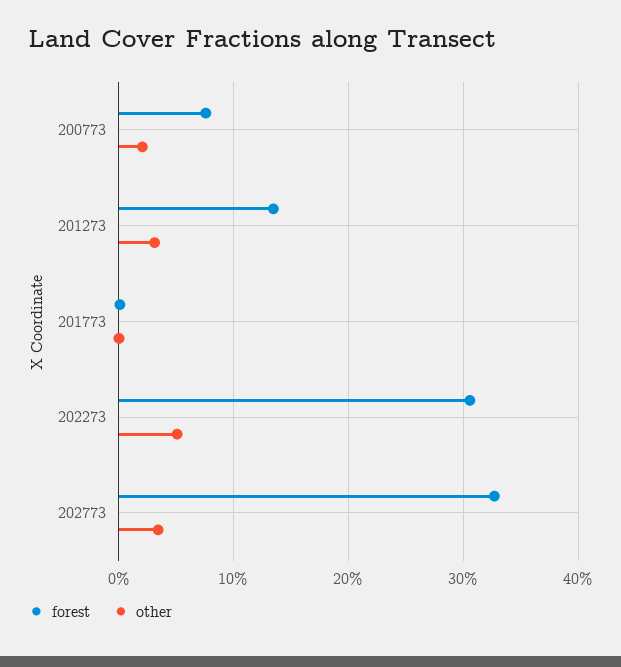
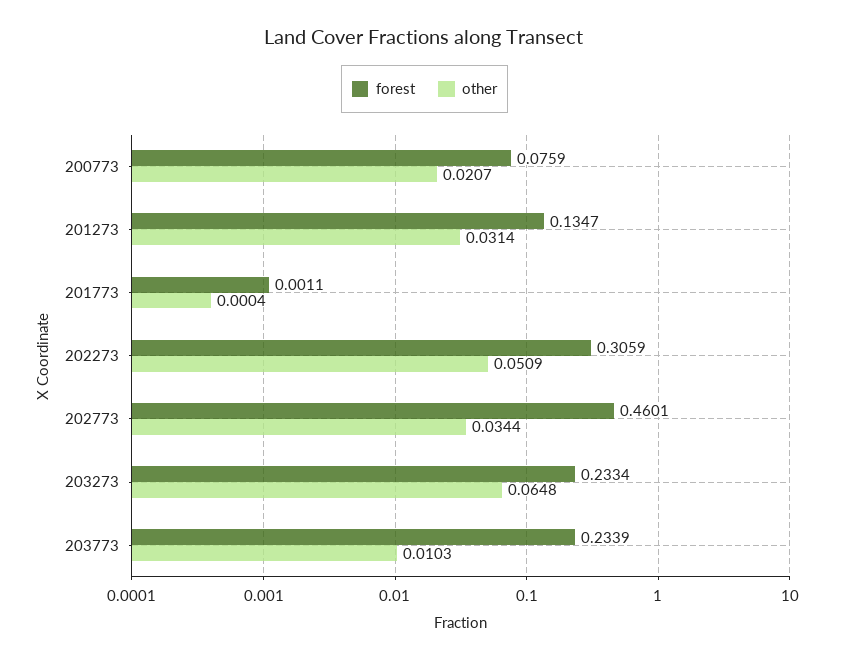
forest, 202773: 0.33 -> 0.4601
forest, 203273: none -> 0.2334
other, 203273: none -> 0.0648
forest, 203773: none -> 0.2339
other, 203773: none -> 0.0103

